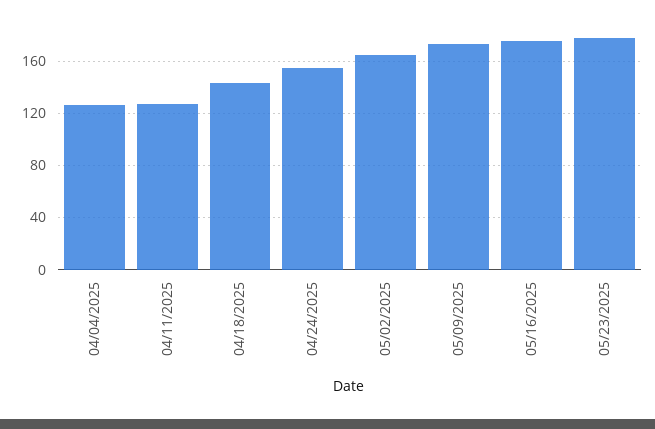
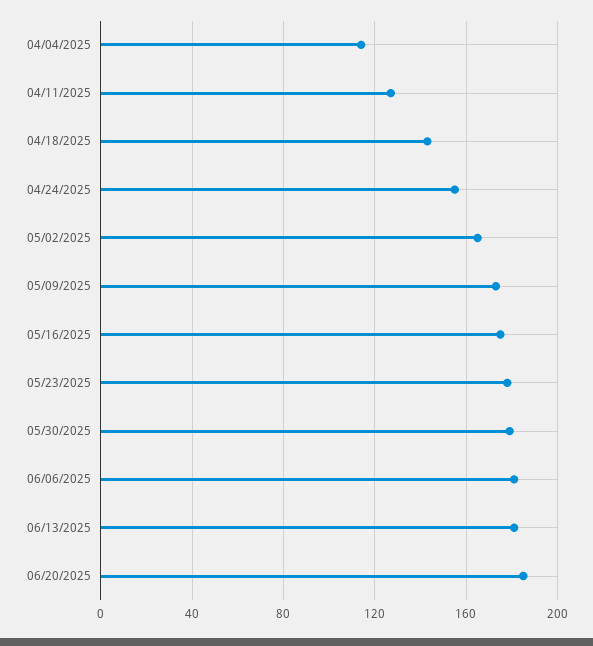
04/04/2025: 125 -> 115
05/30/2025: none -> 180
06/06/2025: none -> 180
06/13/2025: none -> 180
06/20/2025: none -> 185

